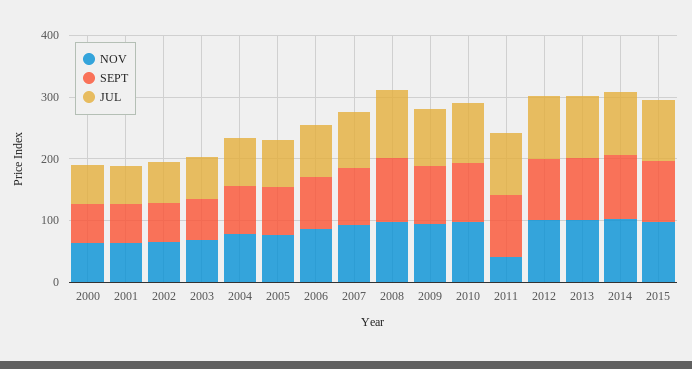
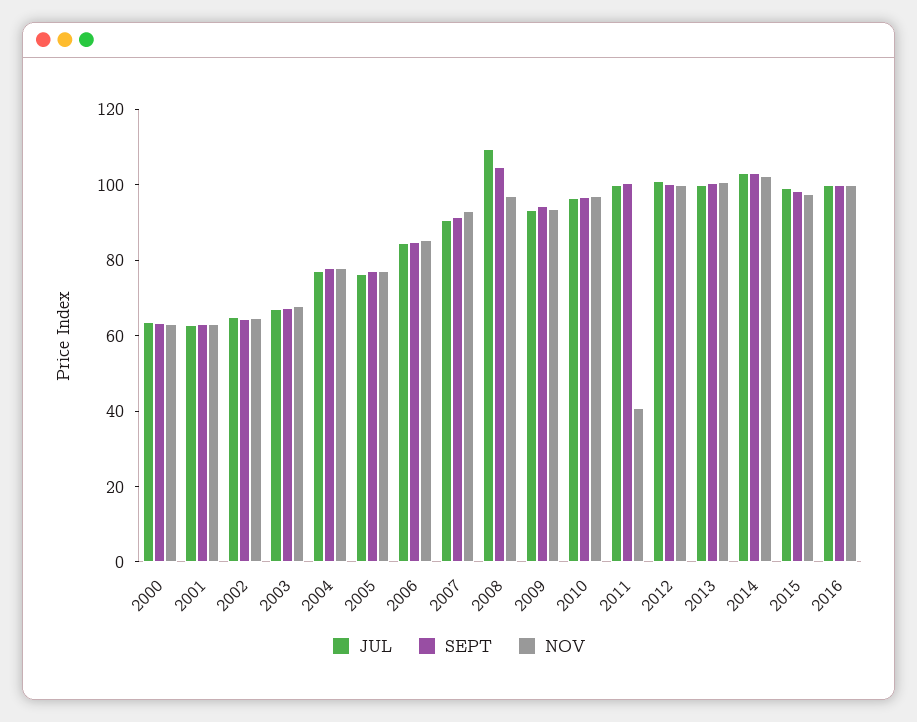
JUL, 2016: none -> 100
SEPT, 2016: none -> 100
NOV, 2016: none -> 100

